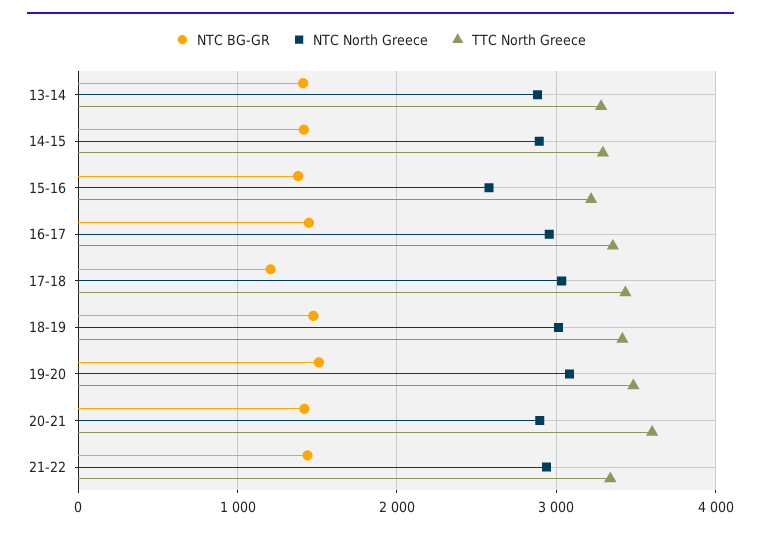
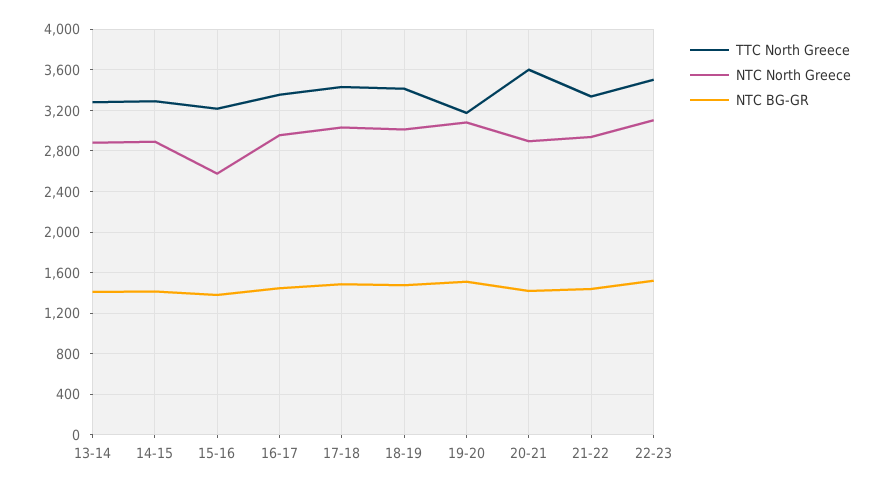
NTC BG-GR, 17-18: 1200 -> 1500
TTC North Greece, 19-20: 3500 -> 3200
TTC North Greece, 22-23: none -> 3500
NTC North Greece, 22-23: none -> 3100
NTC BG-GR, 22-23: none -> 1500

